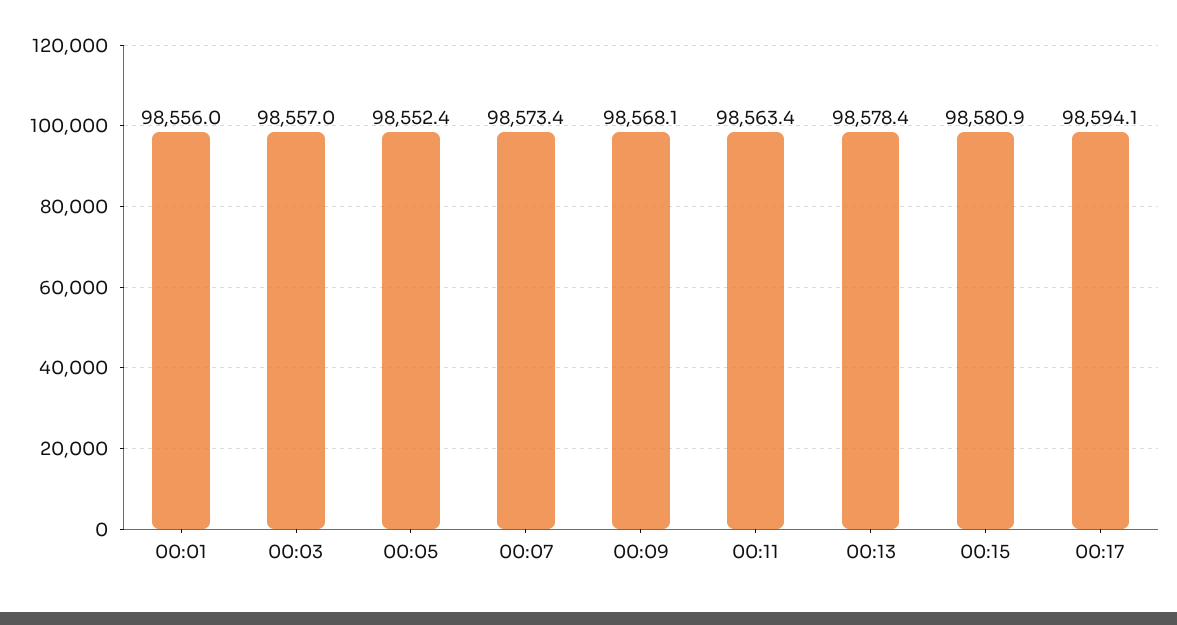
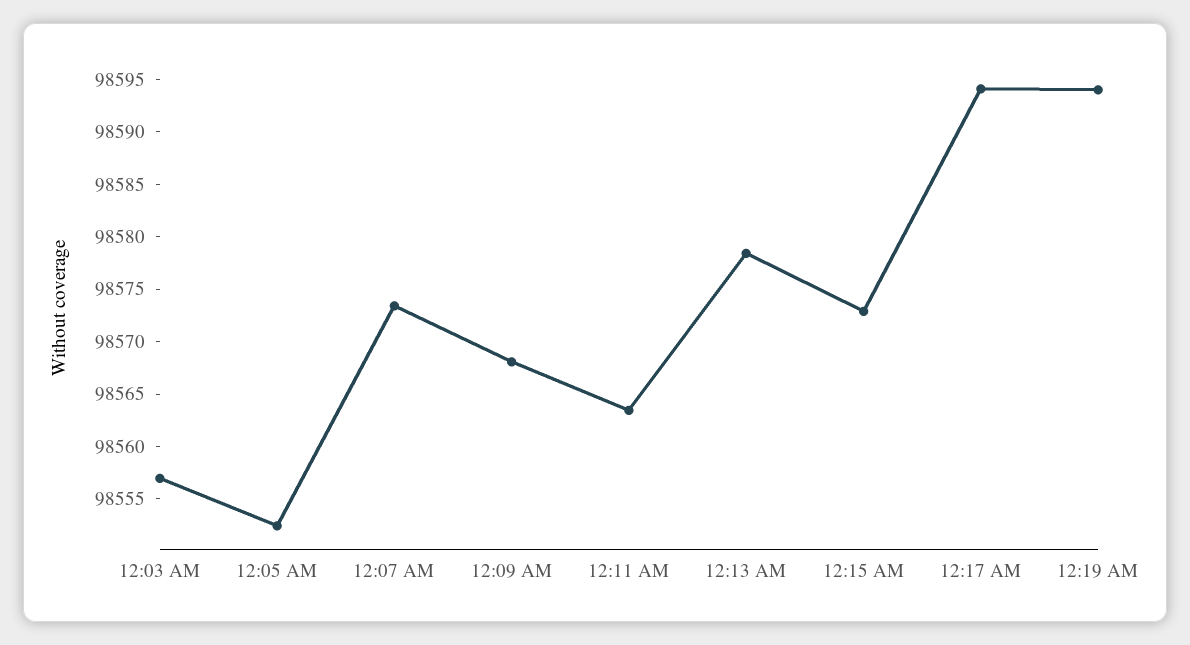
00:01: 98556 -> none
00:15: 98580.9 -> 98573
12:19 AM: none -> 98594

